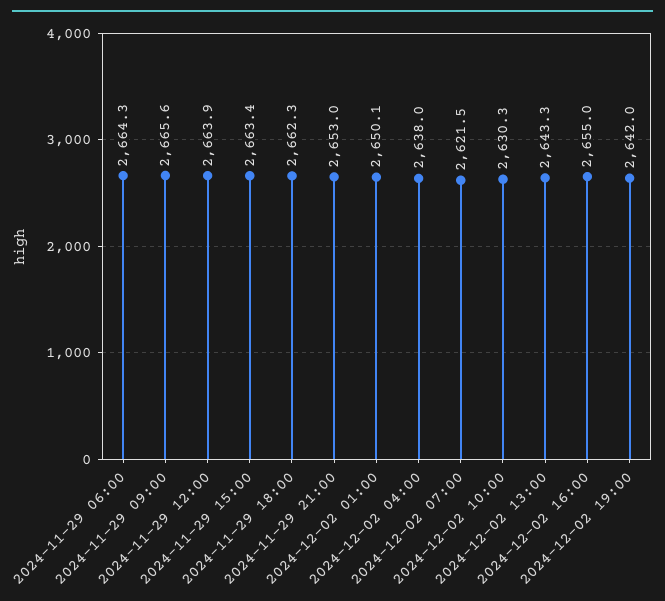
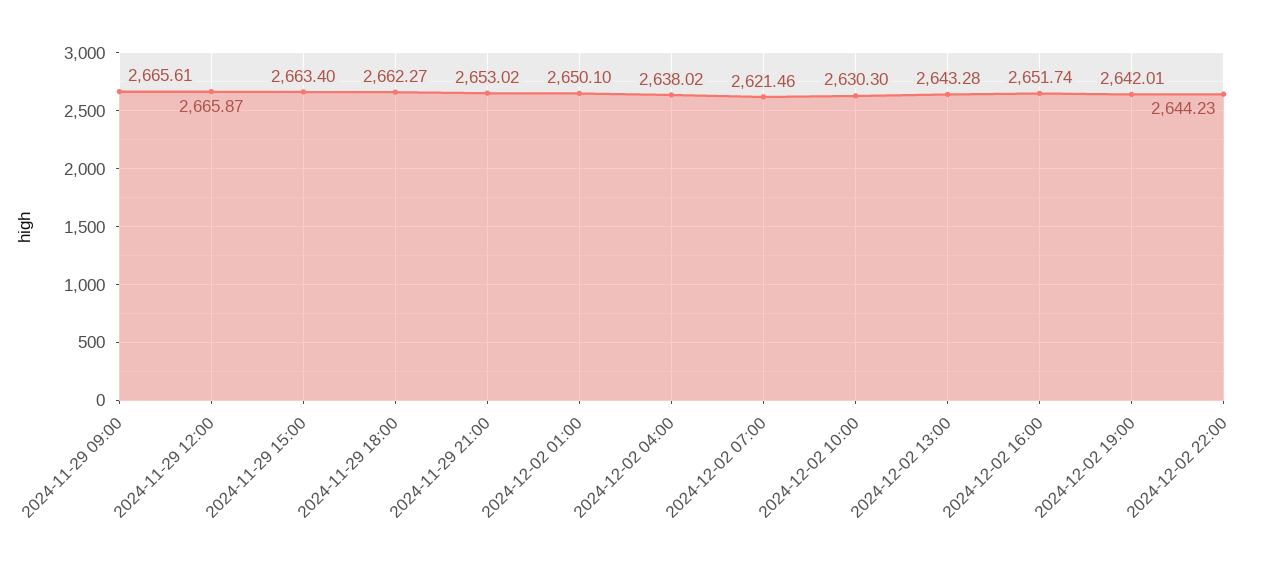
2024-11-29 06:00: 2664.3 -> none
2024-11-29 12:00: 2663.9 -> 2665.87
2024-12-02 16:00: 2655 -> 2651.74
2024-12-02 22:00: none -> 2644.23

